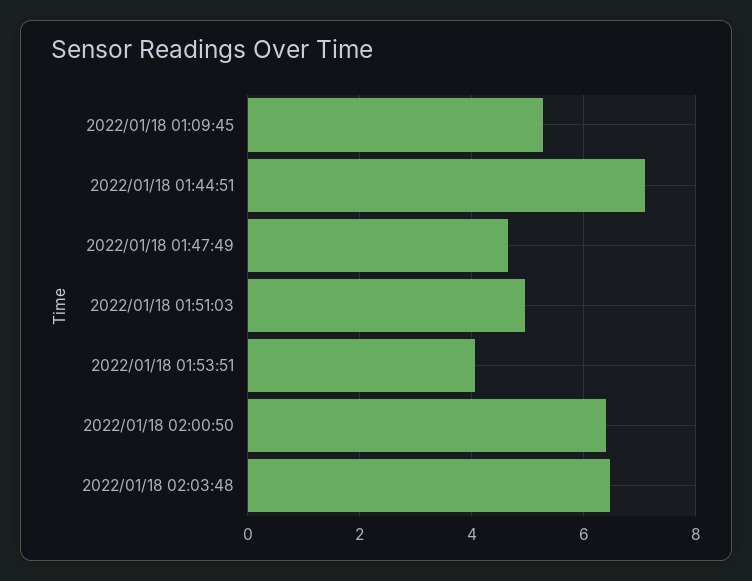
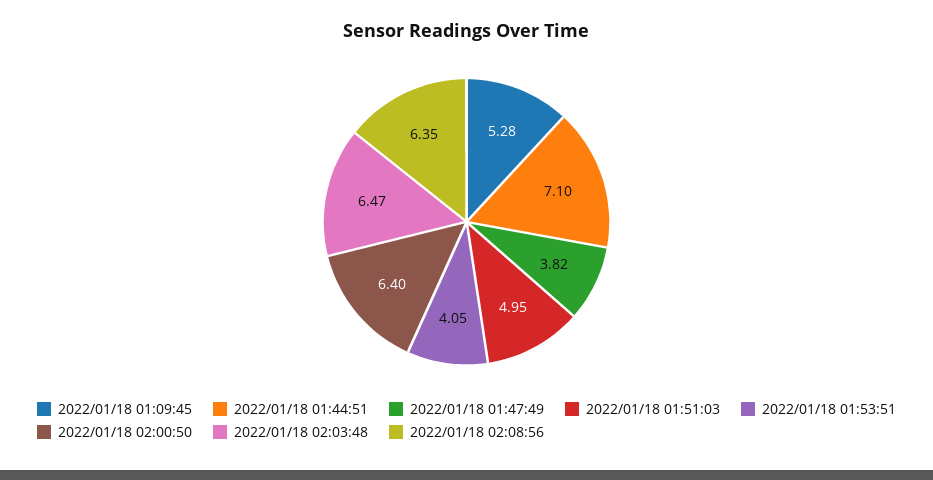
2022/01/18 01:47:49: 4.6 -> 3.82
2022/01/18 02:08:56: none -> 6.35

